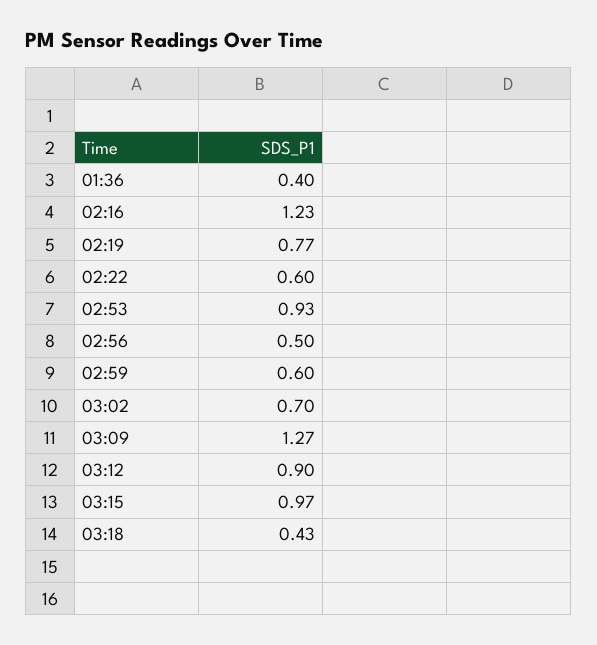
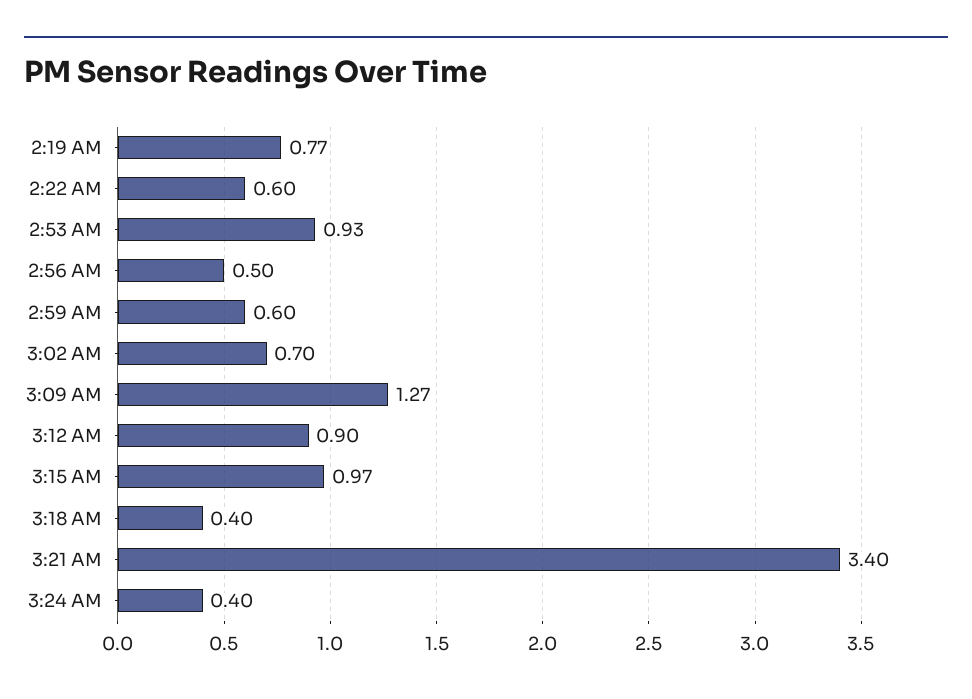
01:36: 0.4 -> none
02:16: 1.23 -> none
03:18: 0.43 -> 0.4
3:21 AM: none -> 3.4
3:24 AM: none -> 0.4

